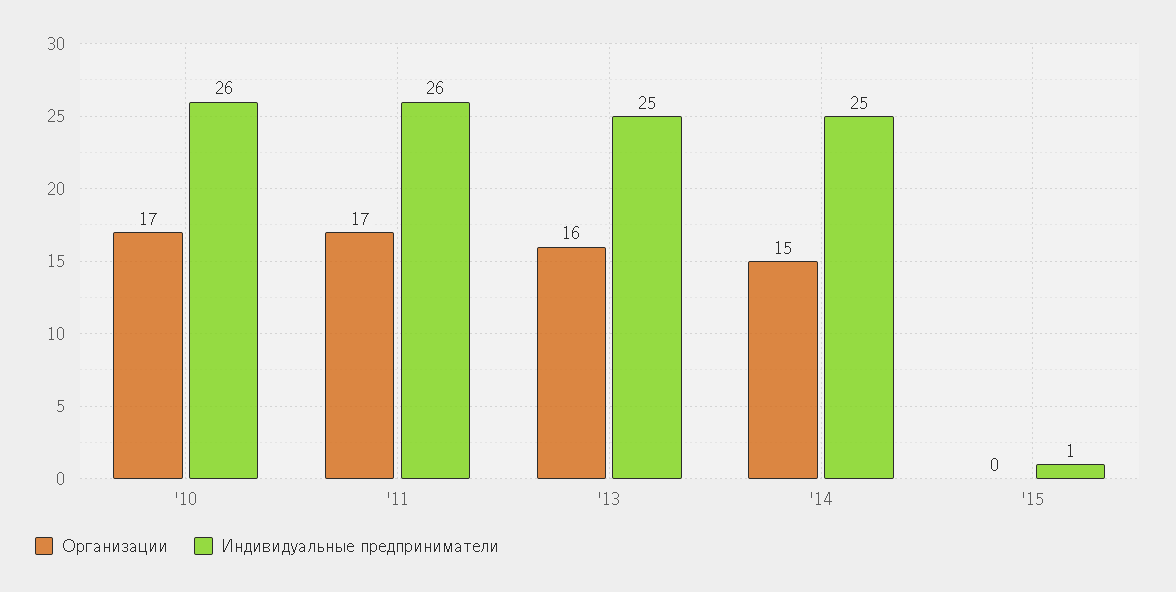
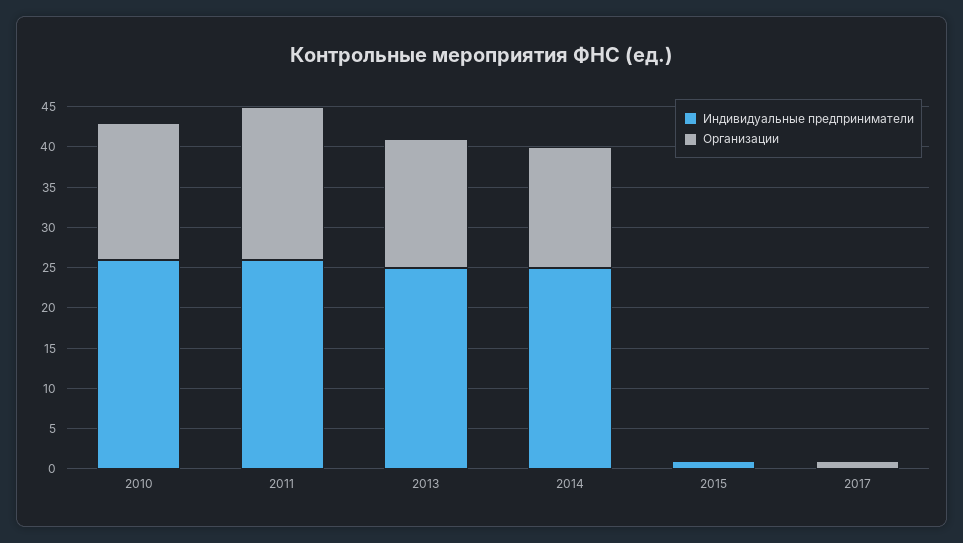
Организации, '11: 17 -> 19
Индивидуальные предприниматели, 2017: none -> 0
Организации, 2017: none -> 1

